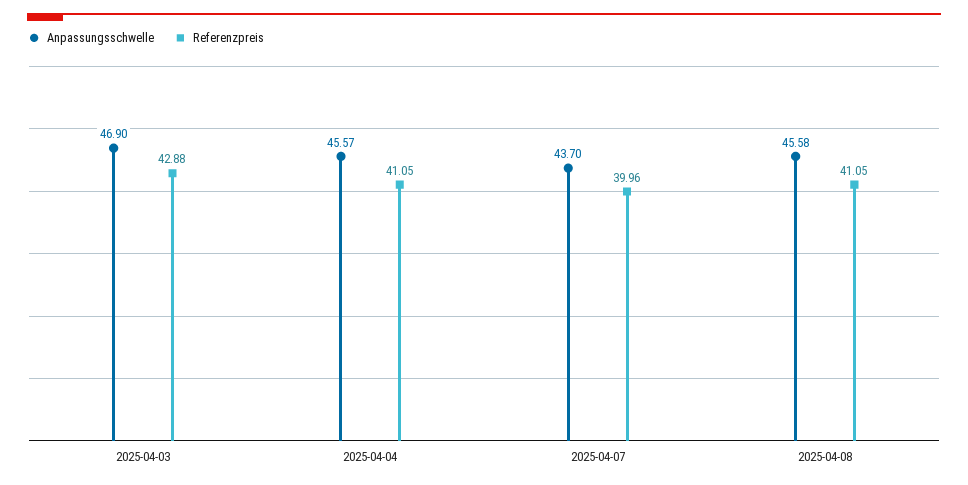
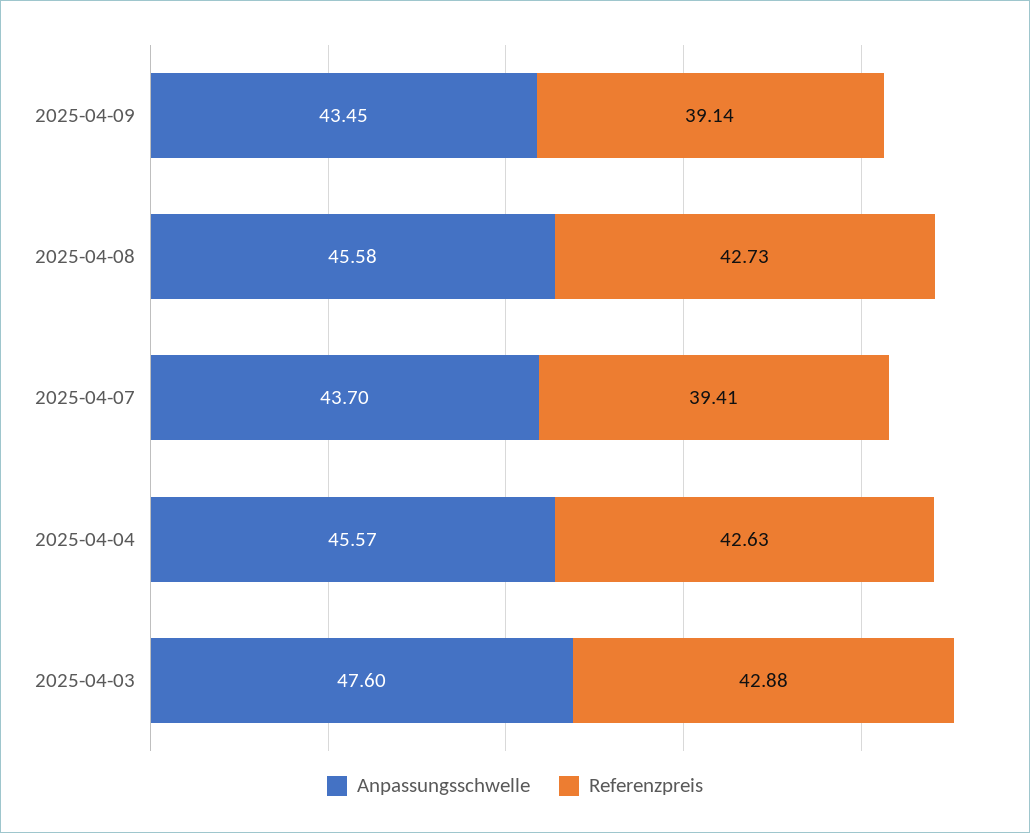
Anpassungsschwelle, 2025-04-03: 46.9 -> 47.6
Referenzpreis, 2025-04-04: 41.05 -> 42.63
Referenzpreis, 2025-04-07: 39.96 -> 39.41
Referenzpreis, 2025-04-08: 41.05 -> 42.73
Anpassungsschwelle, 2025-04-09: none -> 43.45
Referenzpreis, 2025-04-09: none -> 39.14

